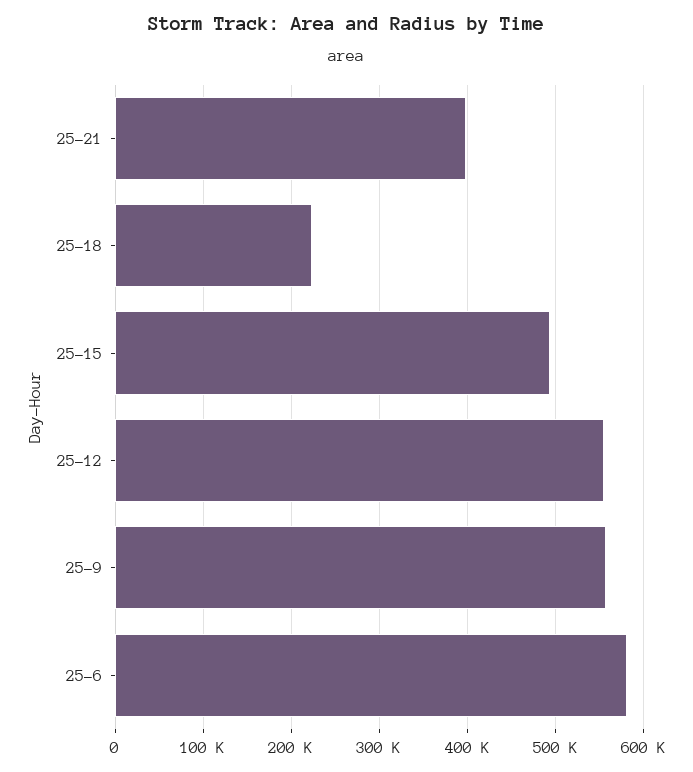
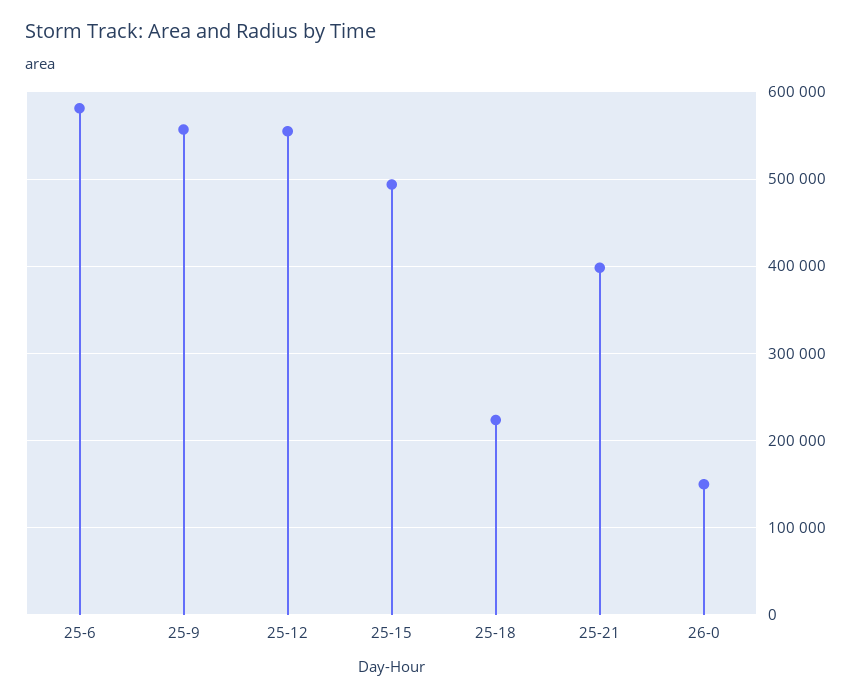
26-0: none -> 150000

